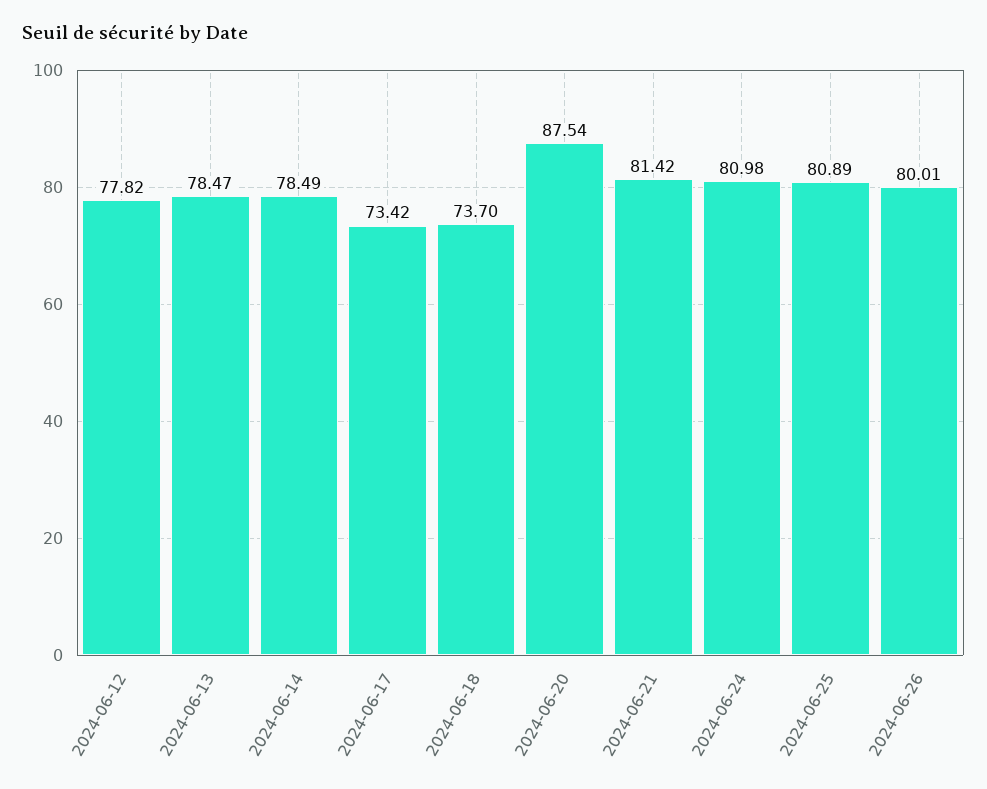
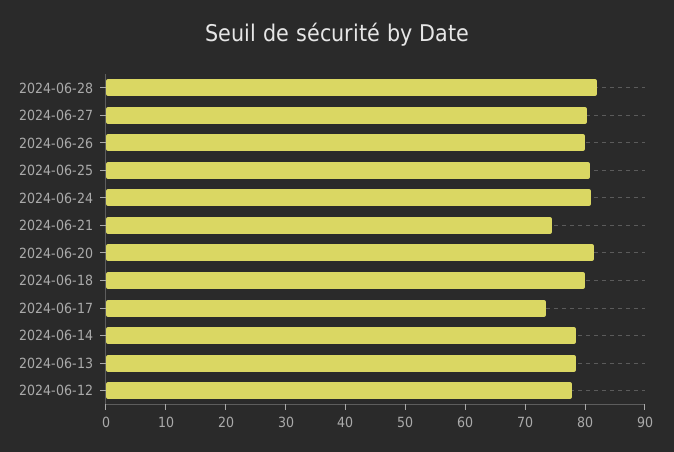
2024-06-18: 73.7 -> 80
2024-06-20: 87.54 -> 82
2024-06-21: 81.42 -> 74
2024-06-28: none -> 82
2024-06-27: none -> 80

